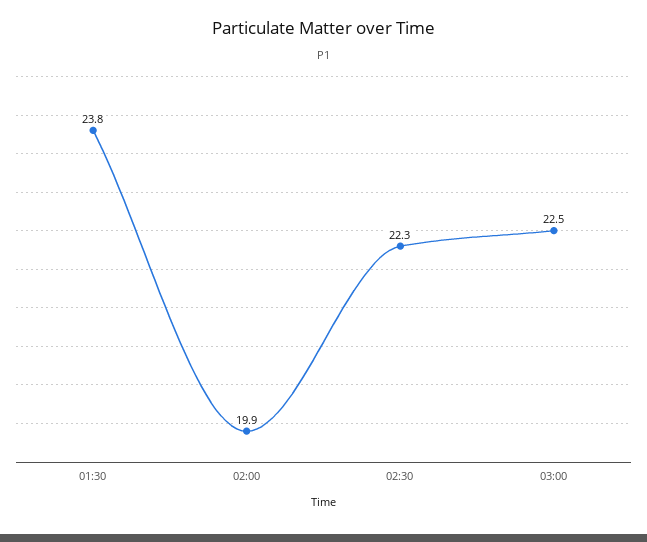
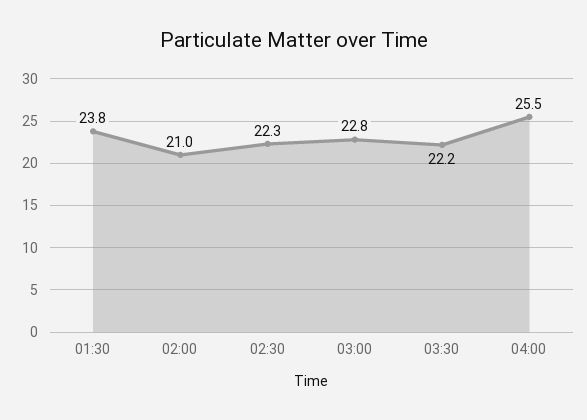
02:00: 19.9 -> 21
03:00: 22.5 -> 22.8
03:30: none -> 22.2
04:00: none -> 25.5

